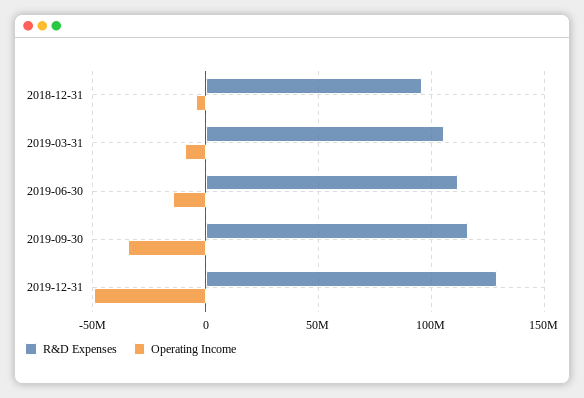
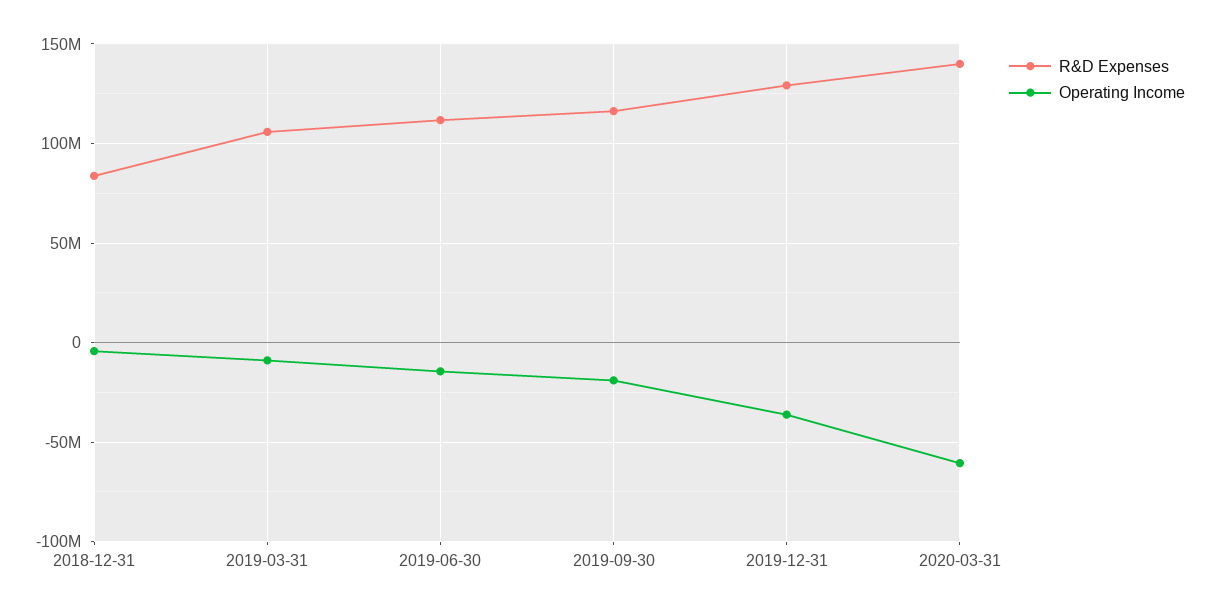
R&D Expenses, 2018-12-31: 95000000 -> 85000000
Operating Income, 2019-09-30: -35000000 -> -20000000
Operating Income, 2019-12-31: -50000000 -> -35000000
R&D Expenses, 2020-03-31: none -> 140000000
Operating Income, 2020-03-31: none -> -60000000

